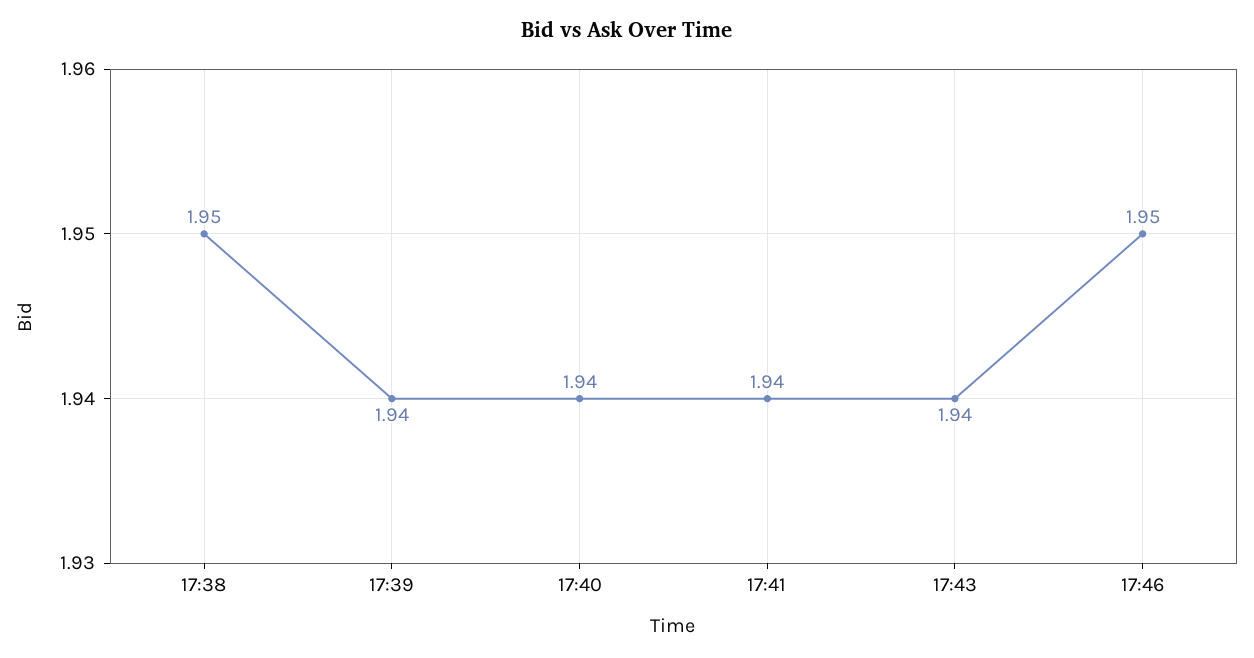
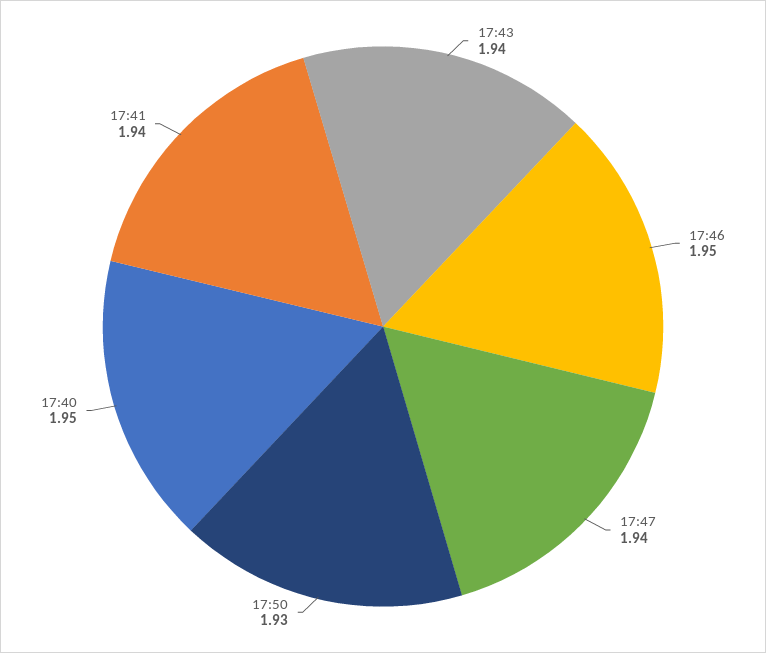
17:38: 1.95 -> none
17:39: 1.94 -> none
17:40: 1.94 -> 1.95
17:47: none -> 1.94
17:50: none -> 1.93

